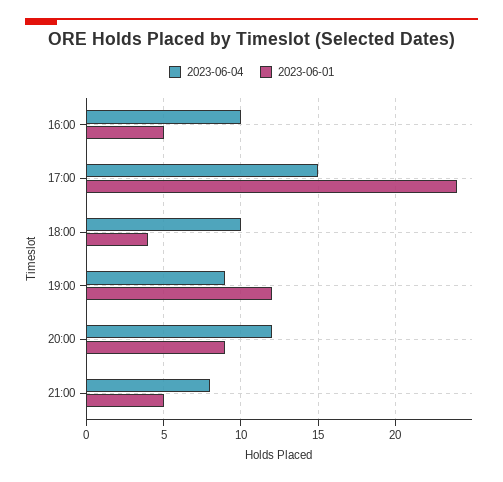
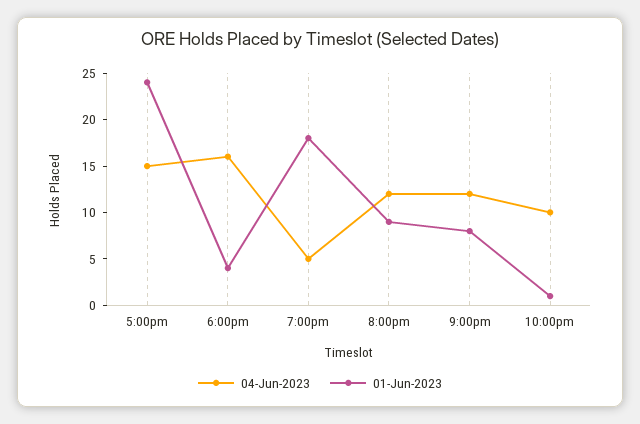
2023-06-04, 16:00: 10 -> none
2023-06-01, 16:00: 5 -> none
2023-06-04, 18:00: 10 -> 16
2023-06-04, 19:00: 9 -> 5
2023-06-01, 19:00: 12 -> 18
2023-06-04, 21:00: 8 -> 12
2023-06-01, 21:00: 5 -> 8
2023-06-04, 10:00pm: none -> 10
2023-06-01, 10:00pm: none -> 1

